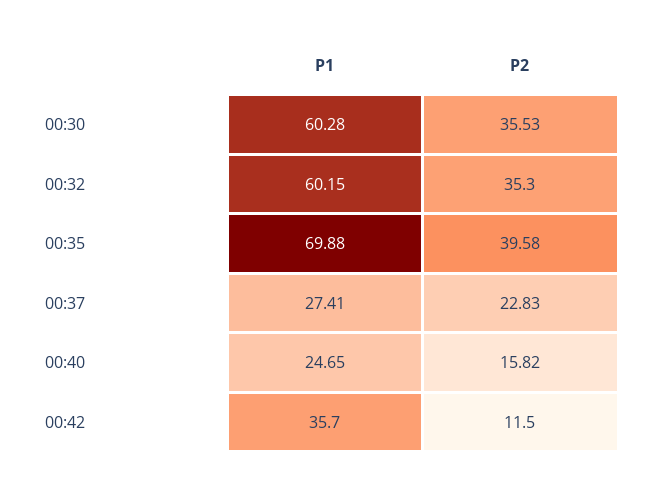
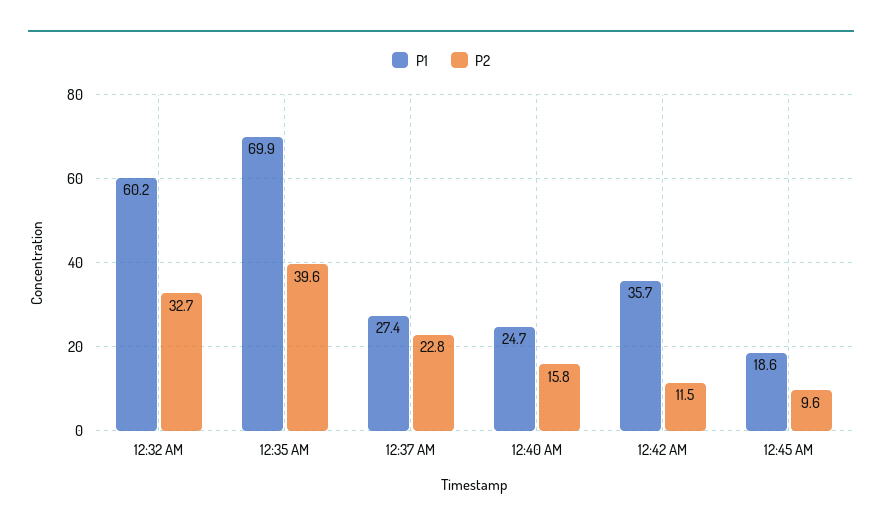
P1, 00:30: 60.28 -> none
P2, 00:30: 35.53 -> none
P2, 00:32: 35.3 -> 32.7
P1, 12:45 AM: none -> 18.6
P2, 12:45 AM: none -> 9.6

